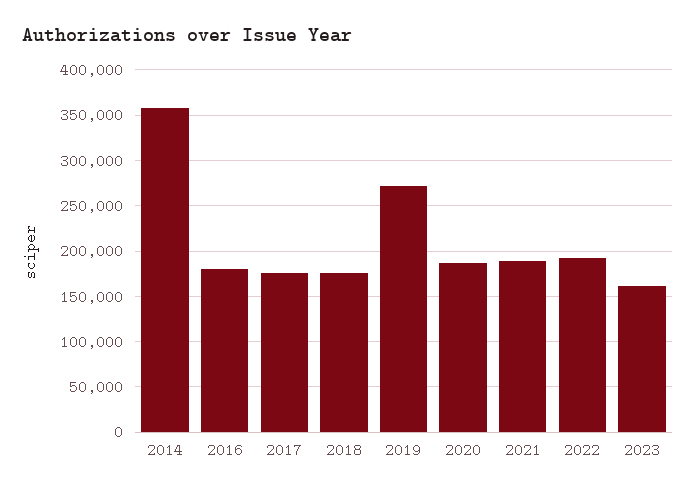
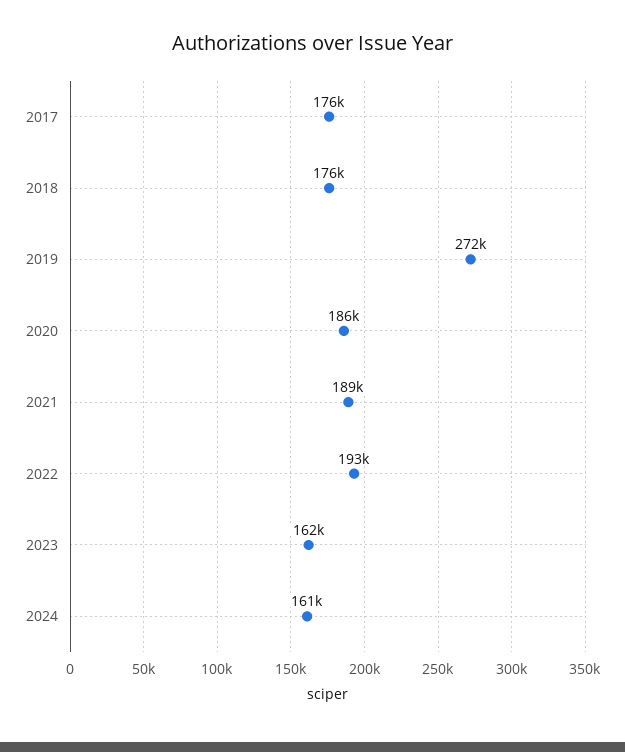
2014: 360000 -> none
2016: 180000 -> none
2024: none -> 161000

